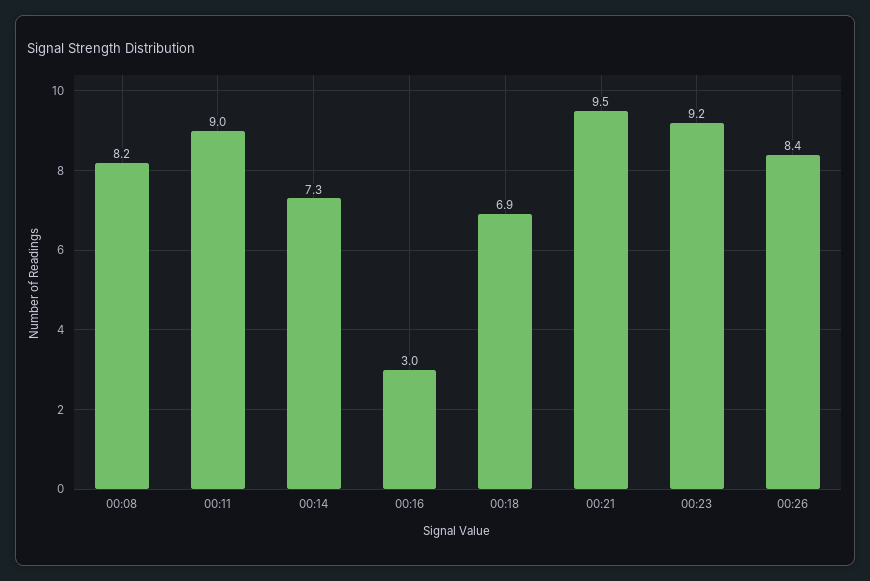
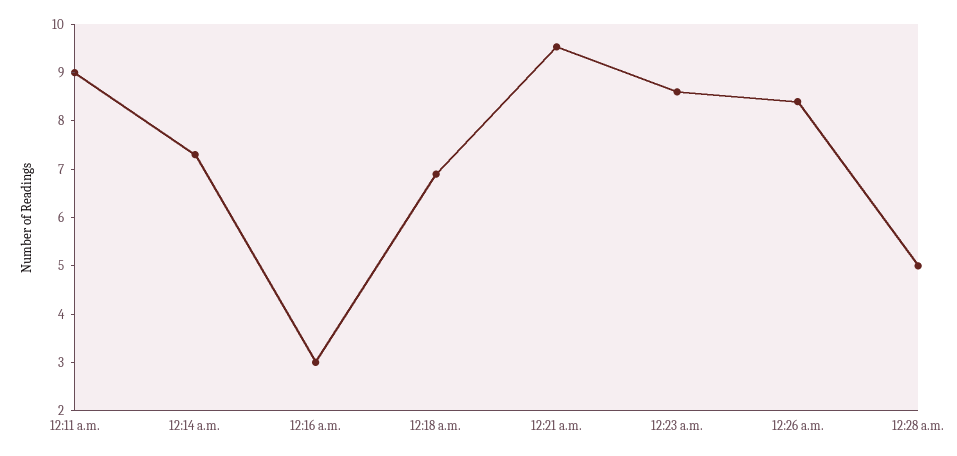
00:08: 8.2 -> none
00:23: 9.2 -> 8.6
12:28 a.m.: none -> 5

